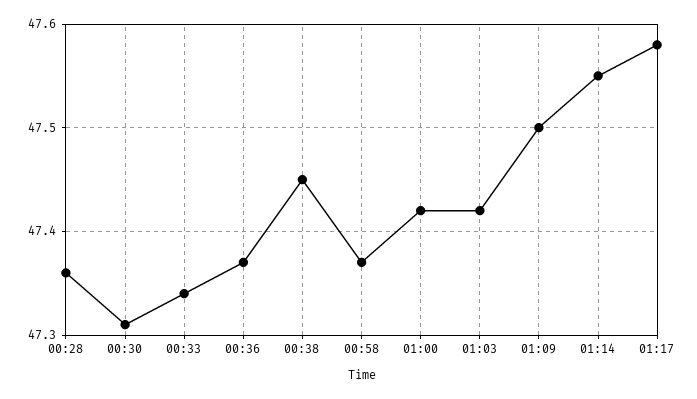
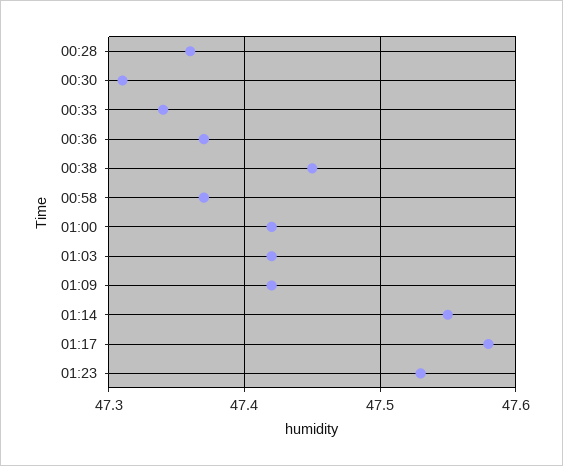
01:09: 47.5 -> 47.42
01:23: none -> 47.53

